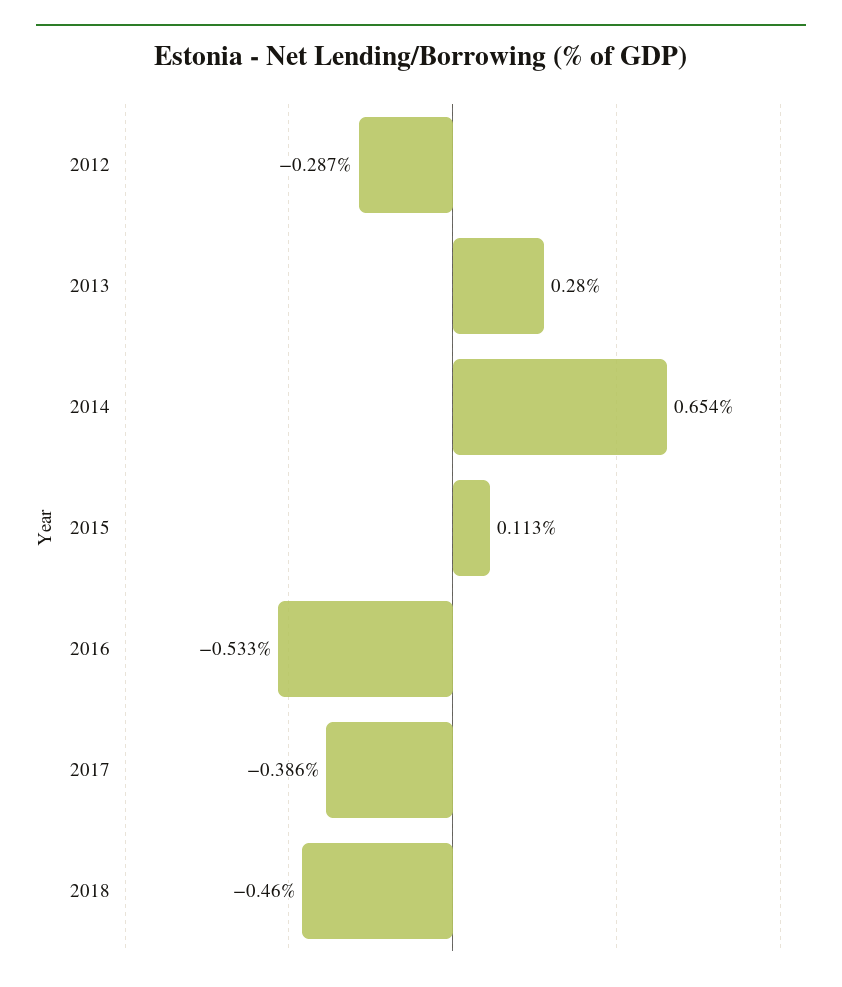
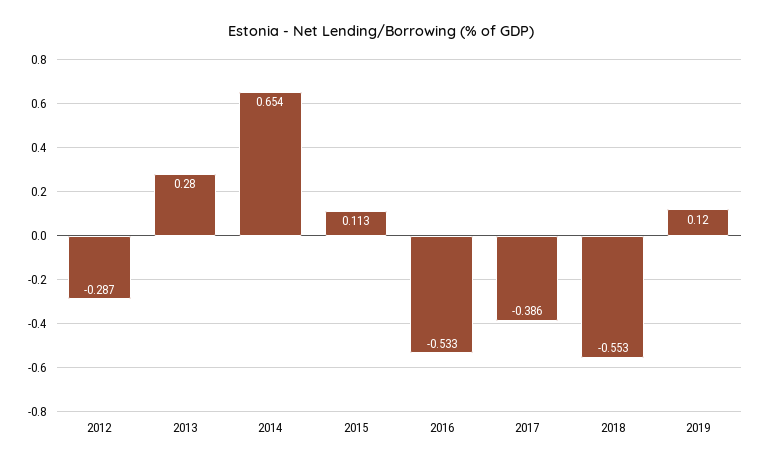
2018: -0.46 -> -0.553
2019: none -> 0.12

